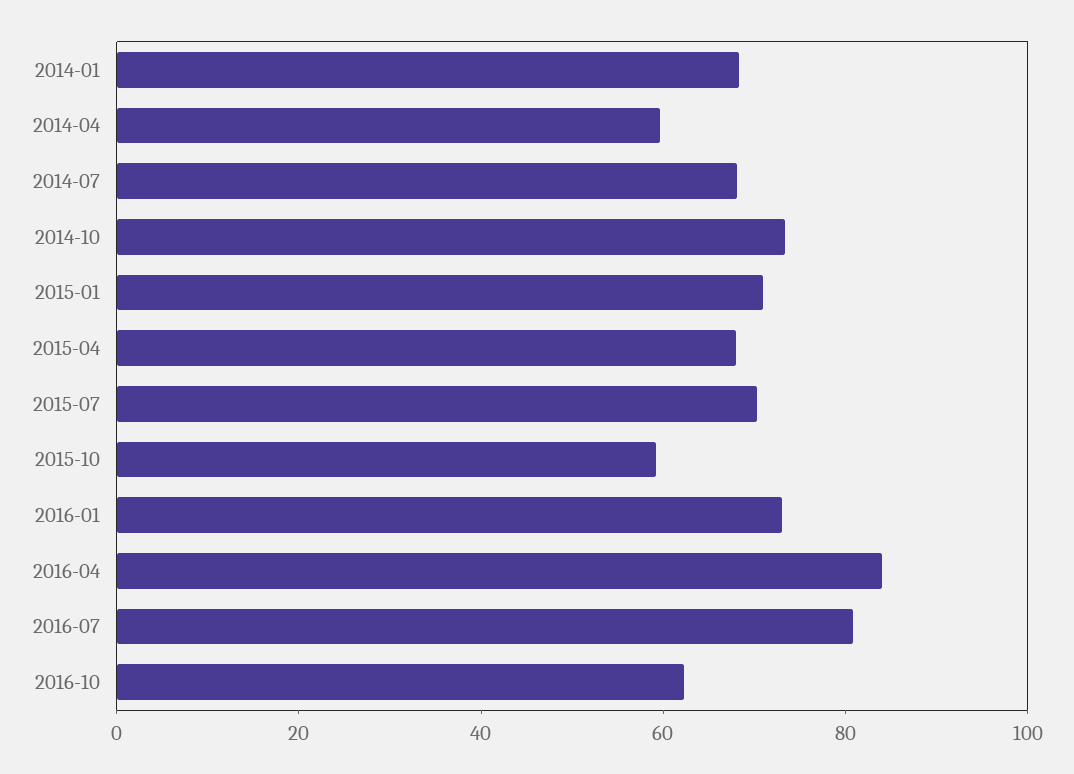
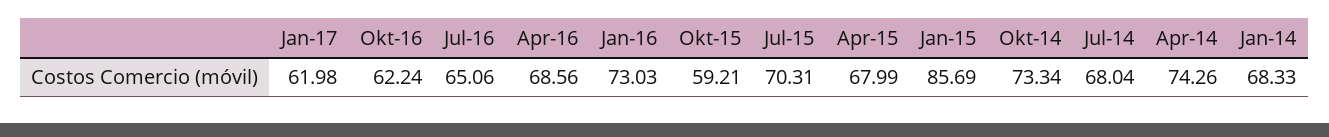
2014-04: 60 -> 74.26
2015-01: 70 -> 85.69
2016-04: 85 -> 68.56
2016-07: 80 -> 65.06
Jan-17: none -> 61.98

